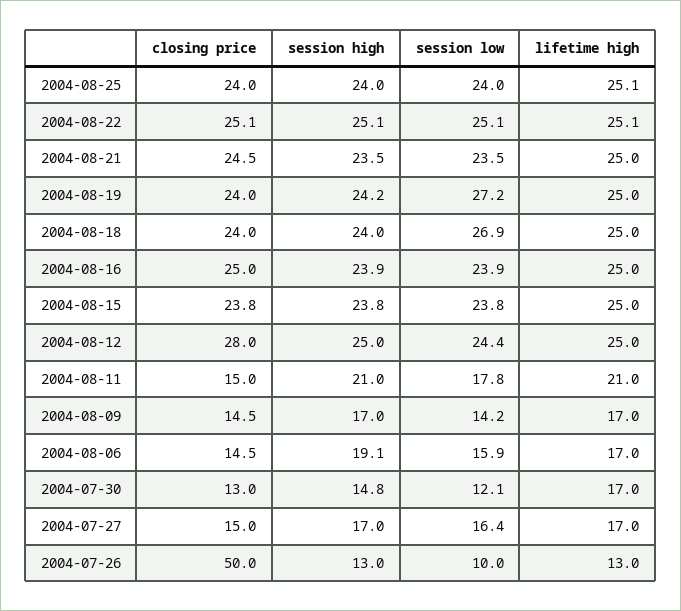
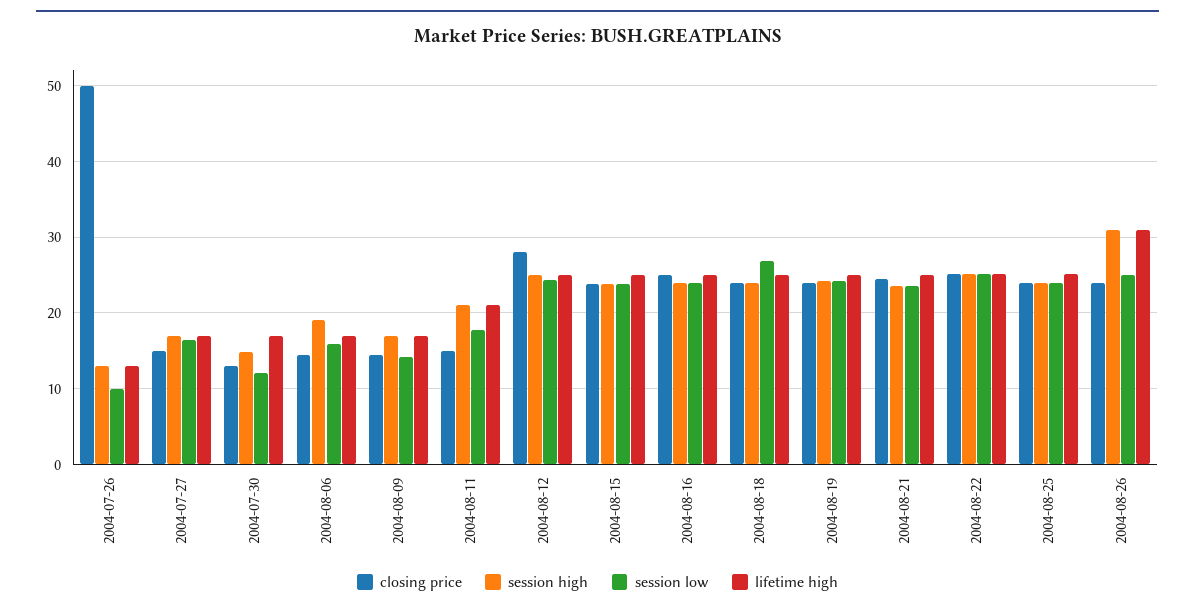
session low, 2004-08-19: 27.2 -> 24
closing price, 2004-08-26: none -> 24
session high, 2004-08-26: none -> 31
session low, 2004-08-26: none -> 25
lifetime high, 2004-08-26: none -> 31

